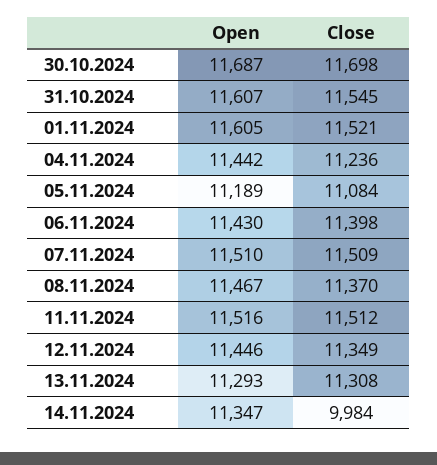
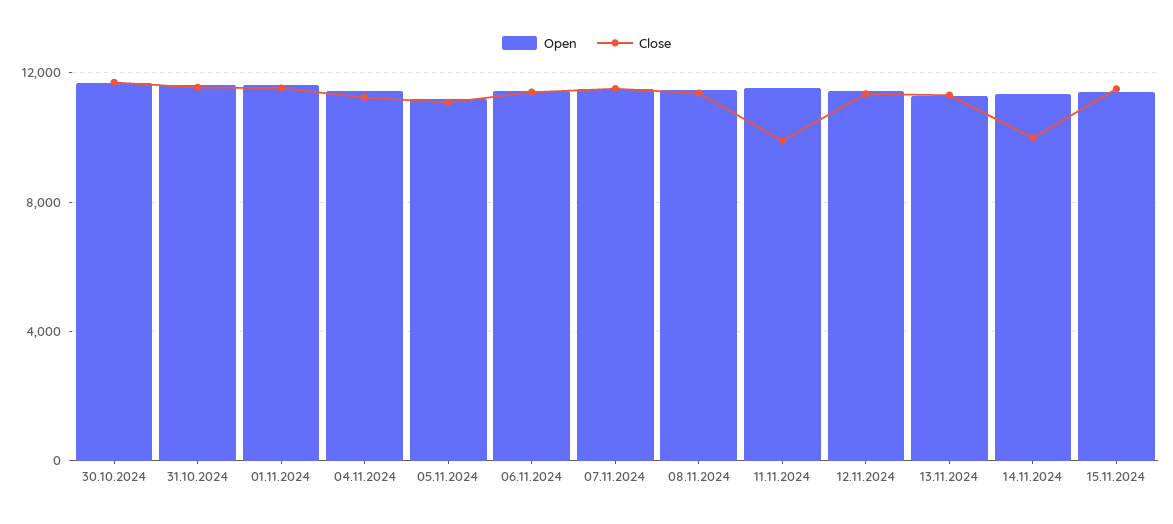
Close, 11.11.2024: 11512 -> 10000
Open, 15.11.2024: none -> 11500
Close, 15.11.2024: none -> 11500

